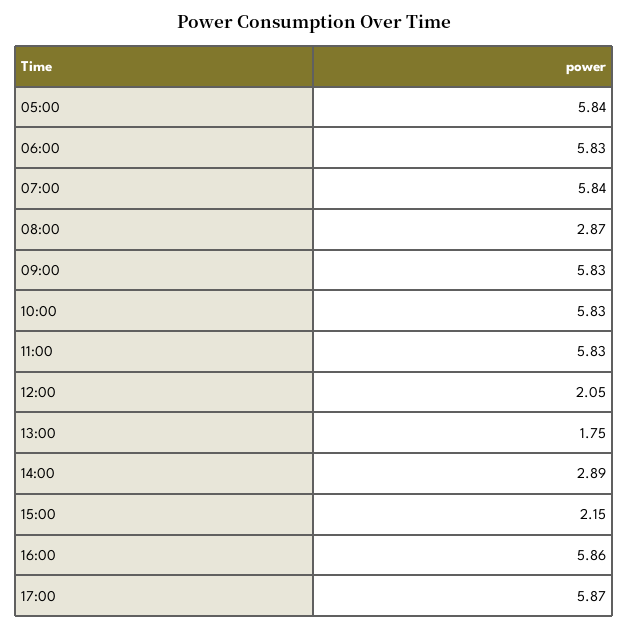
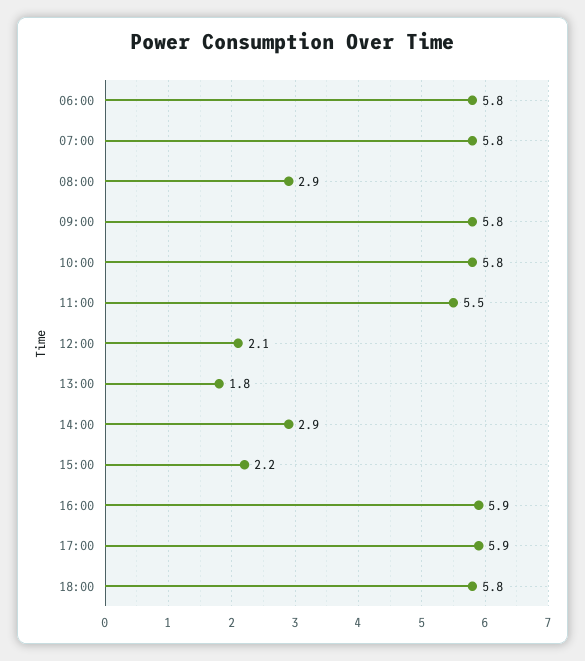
05:00: 5.84 -> none
11:00: 5.83 -> 5.5
18:00: none -> 5.8

